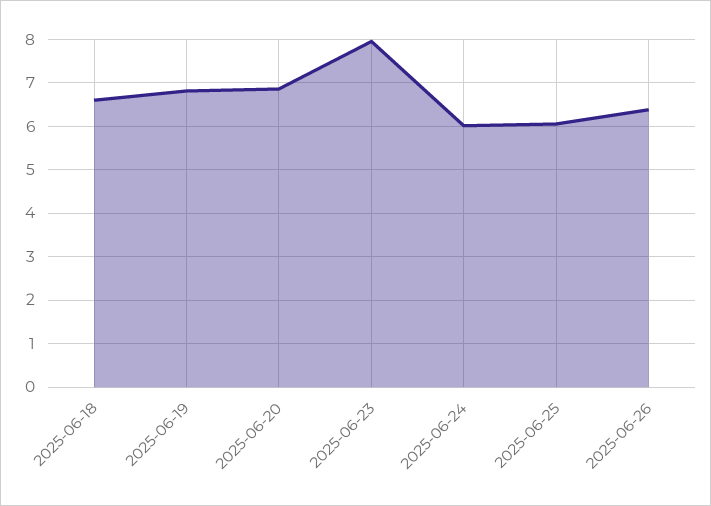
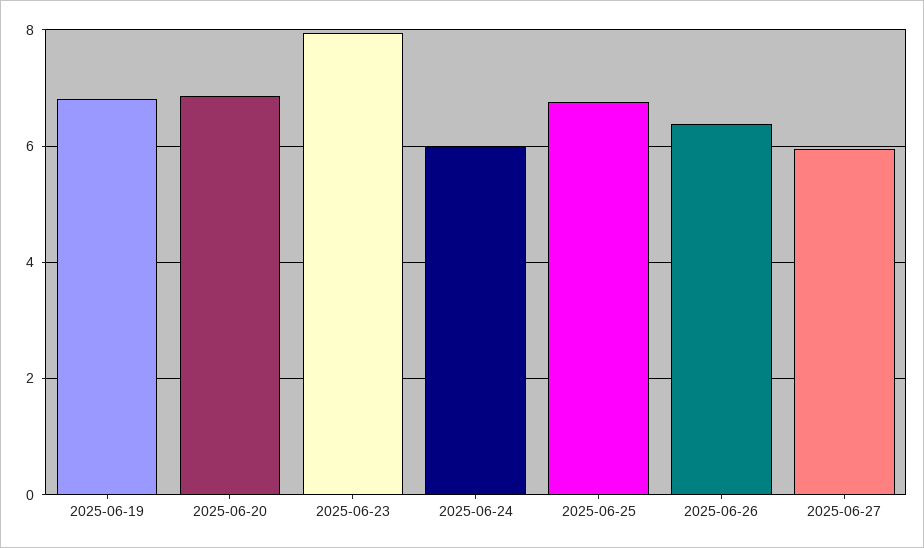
2025-06-18: 6.6 -> none
2025-06-25: 6 -> 6.8
2025-06-27: none -> 6

